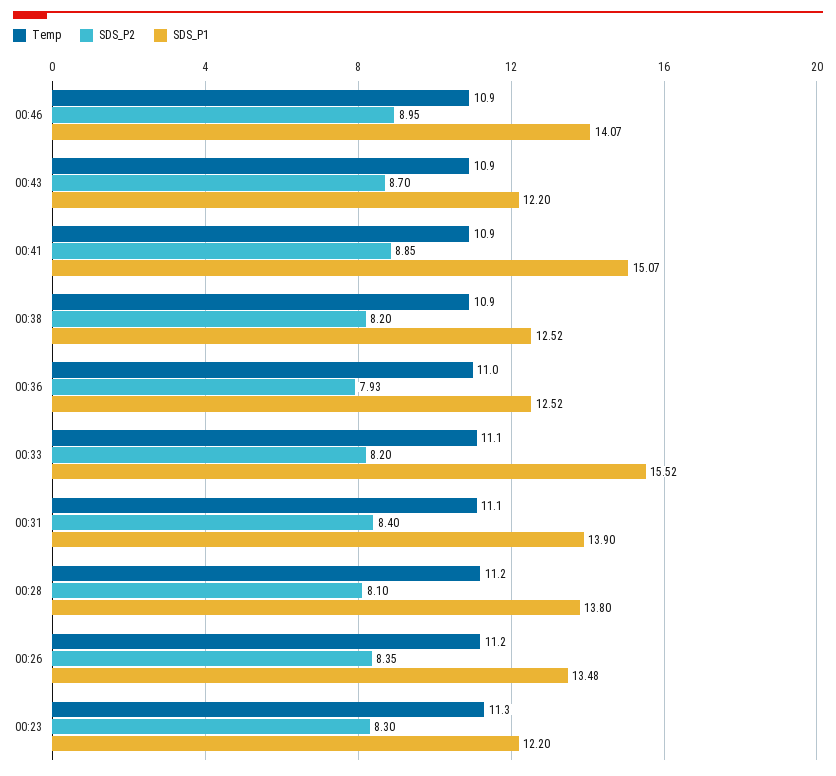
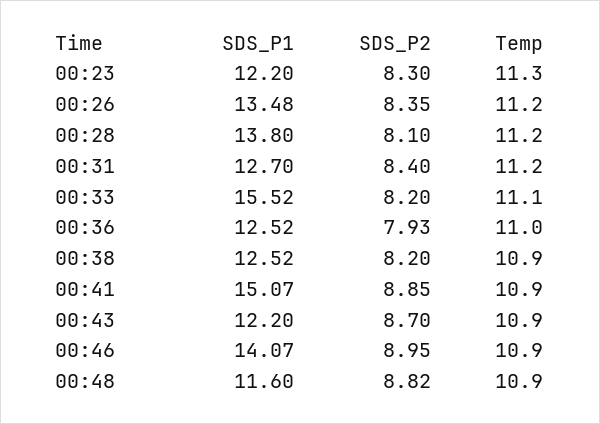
Temp, 00:31: 11.1 -> 11.2
SDS_P1, 00:31: 13.9 -> 12.7
SDS_P1, 00:48: none -> 11.6
SDS_P2, 00:48: none -> 8.82
Temp, 00:48: none -> 10.9

